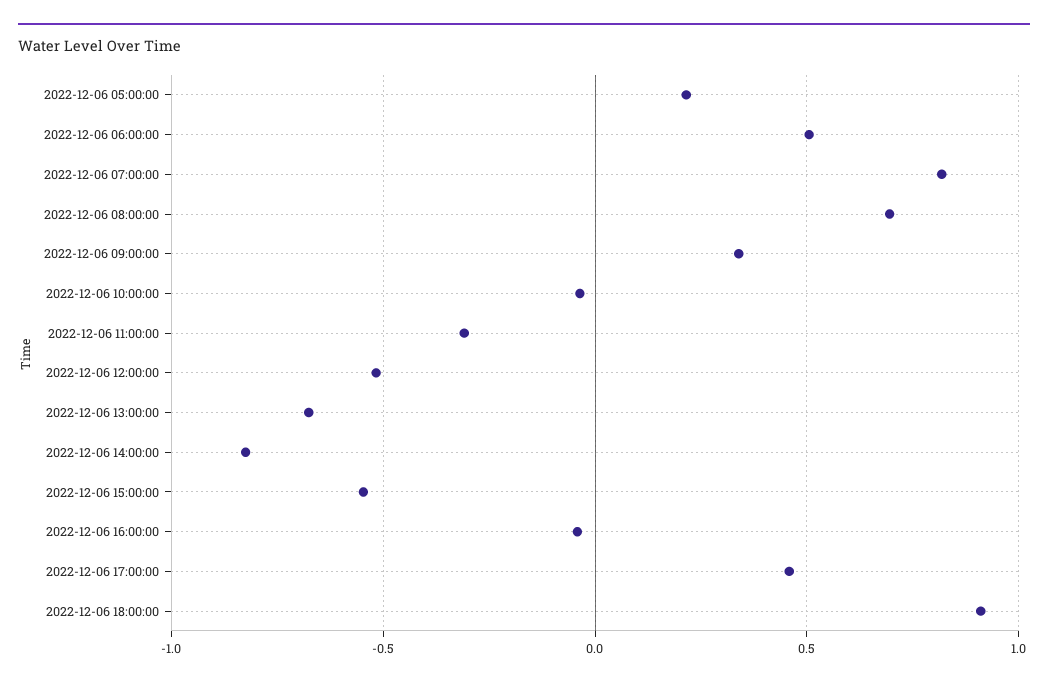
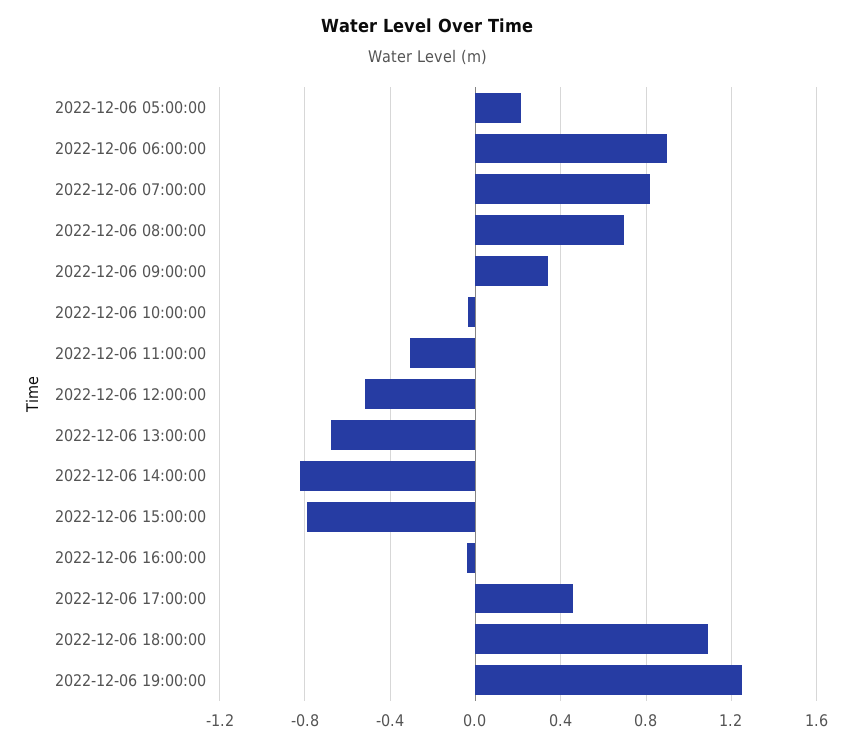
2022-12-06 06:00:00: 0.5 -> 0.9
2022-12-06 15:00:00: -0.55 -> -0.8
2022-12-06 18:00:00: 0.9 -> 1.1
2022-12-06 19:00:00: none -> 1.25

